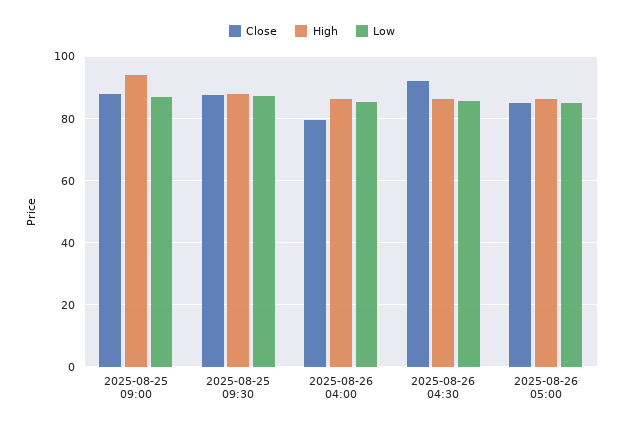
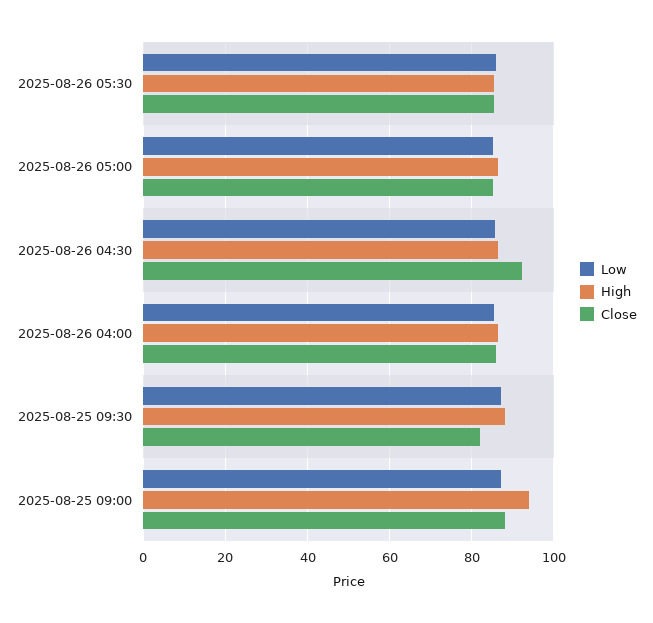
Close, 2025-08-25 09:30: 88 -> 82
Close, 2025-08-26 04:00: 80 -> 86
Low, 2025-08-26 05:30: none -> 86
High, 2025-08-26 05:30: none -> 86
Close, 2025-08-26 05:30: none -> 86

